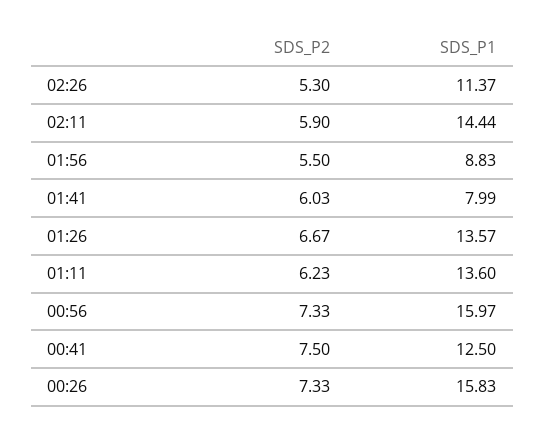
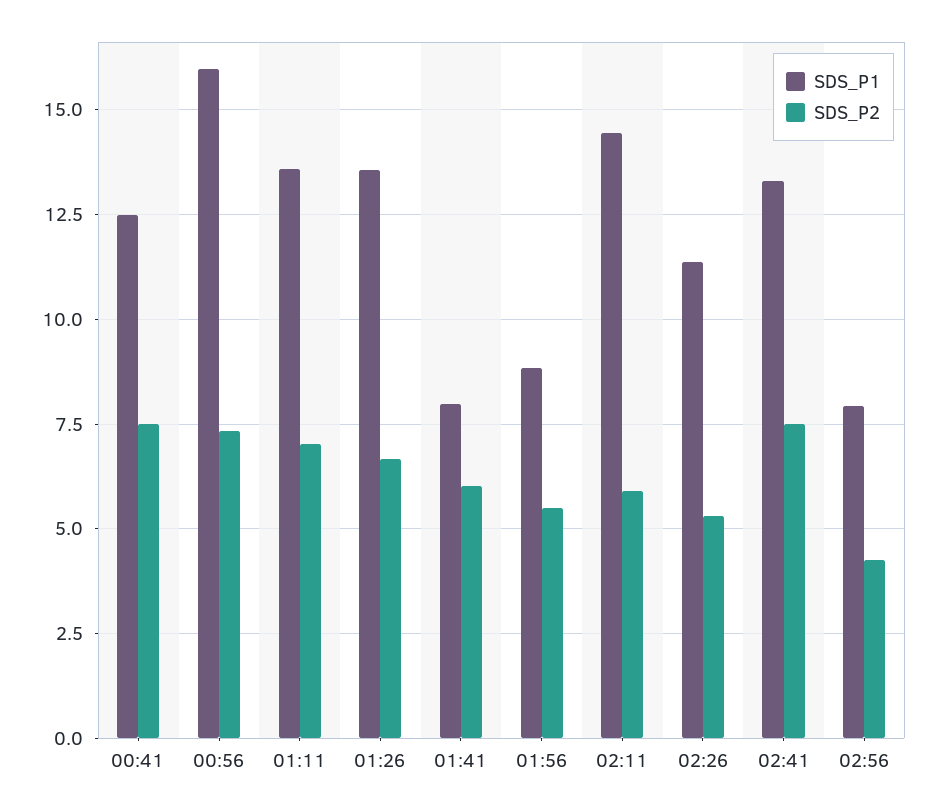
SDS_P2, 01:11: 6.23 -> 7
SDS_P2, 00:26: 7.33 -> none
SDS_P1, 00:26: 15.83 -> none
SDS_P1, 02:41: none -> 13.25
SDS_P2, 02:41: none -> 7.5
SDS_P1, 02:56: none -> 8
SDS_P2, 02:56: none -> 4.25

